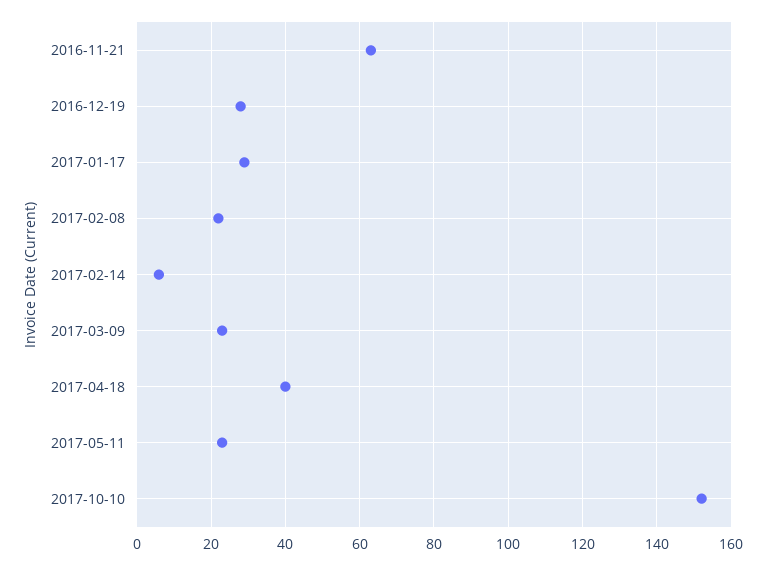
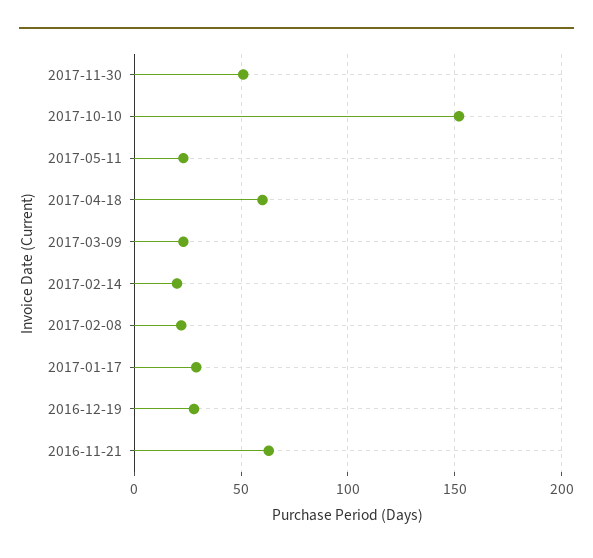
2017-02-14: 5 -> 20
2017-04-18: 40 -> 60
2017-11-30: none -> 50

